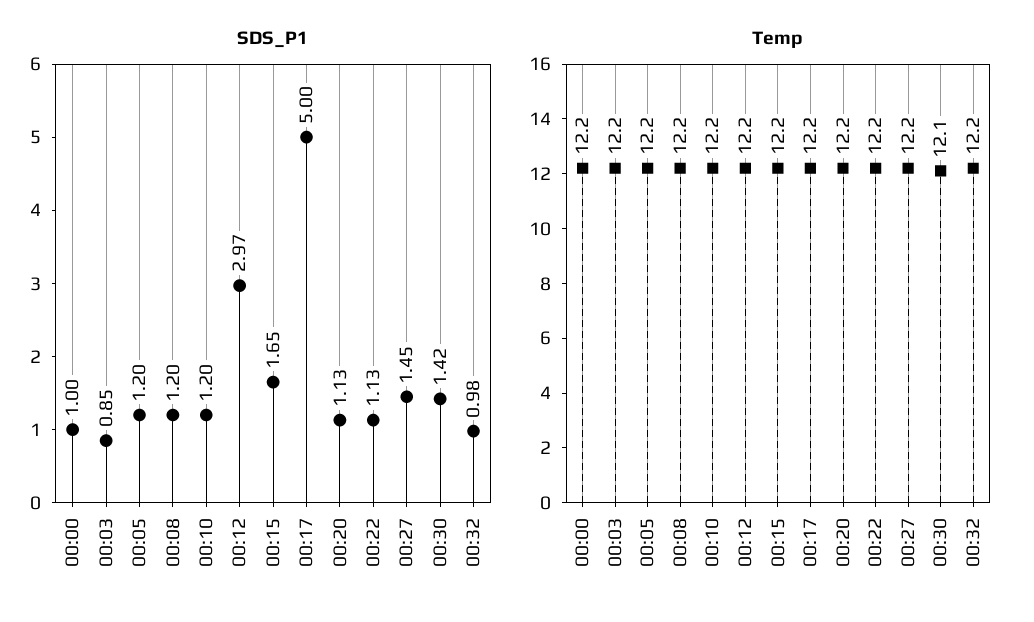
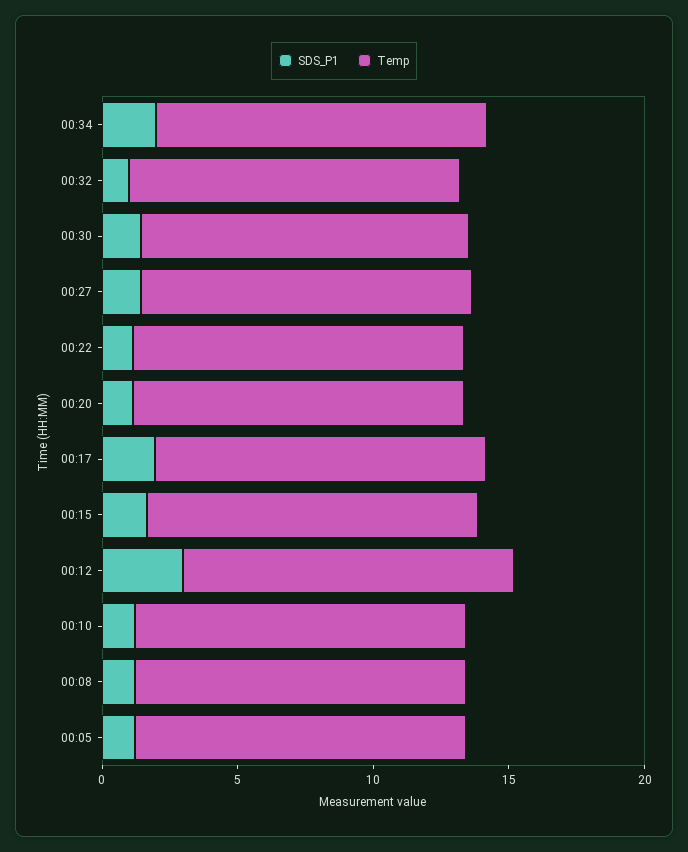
SDS_P1, 00:00: 1 -> none
SDS_P1, 00:03: 0.85 -> none
SDS_P1, 00:17: 5 -> 2
Temp, 00:00: 12.2 -> none
Temp, 00:03: 12.2 -> none
SDS_P1, 00:34: none -> 2
Temp, 00:34: none -> 12

